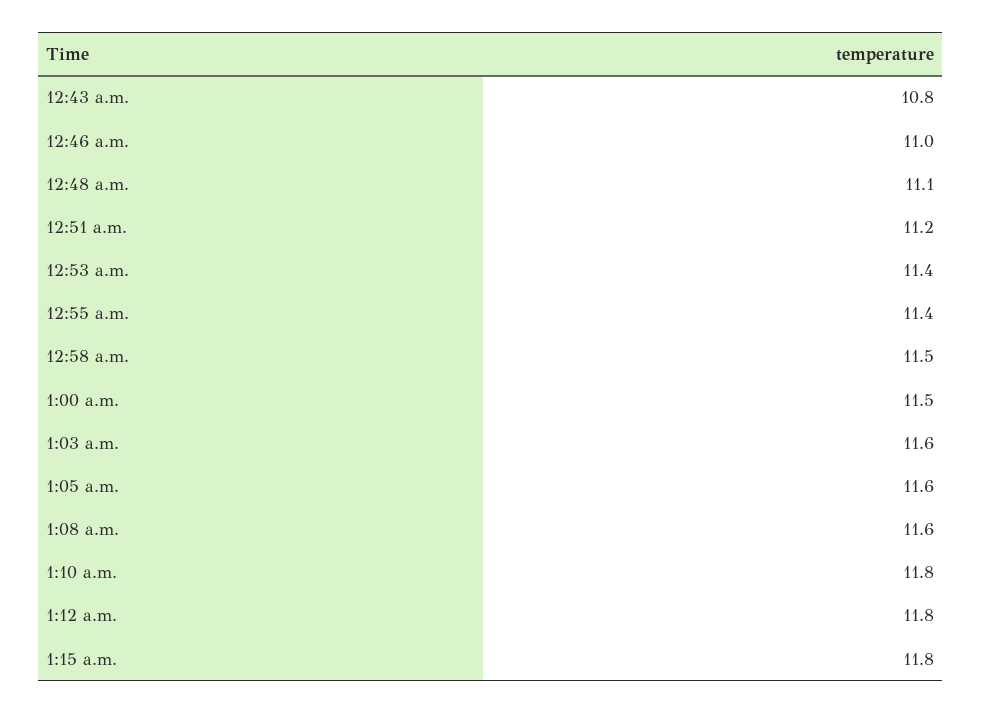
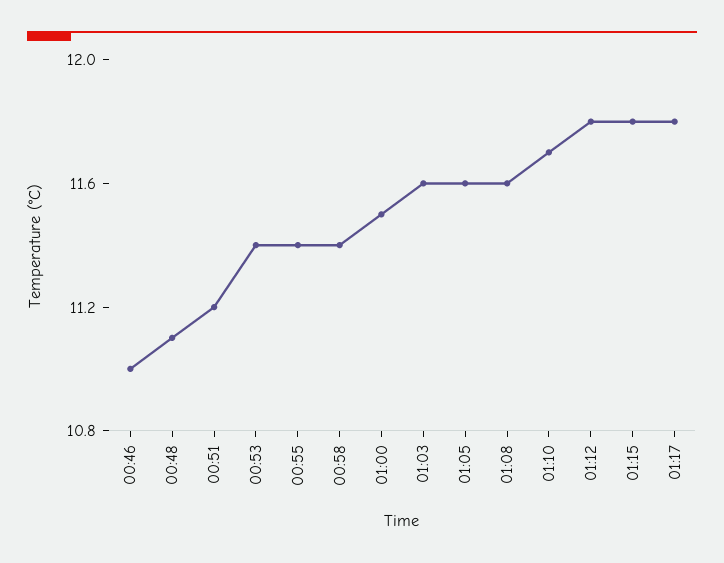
12:43 a.m.: 10.8 -> none
12:58 a.m.: 11.5 -> 11.4
1:10 a.m.: 11.8 -> 11.7
01:17: none -> 11.8

